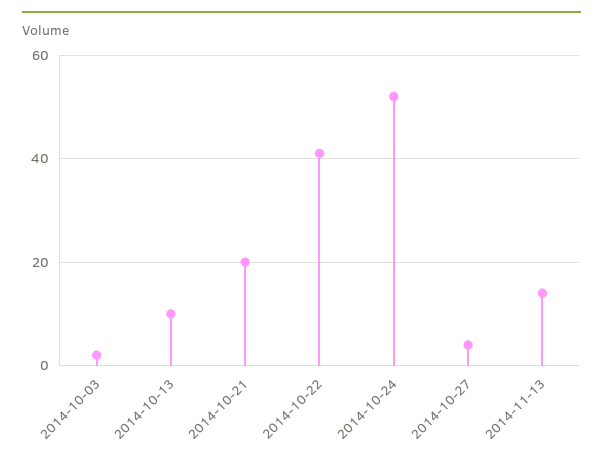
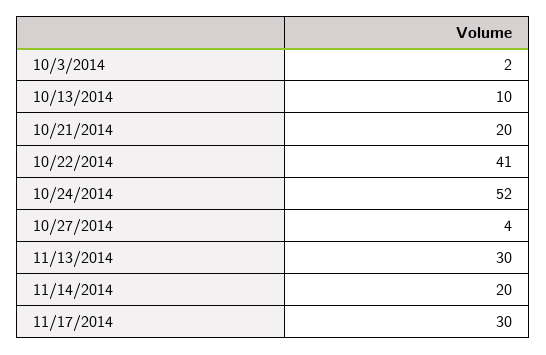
2014-11-13: 15 -> 30
11/14/2014: none -> 20
11/17/2014: none -> 30

